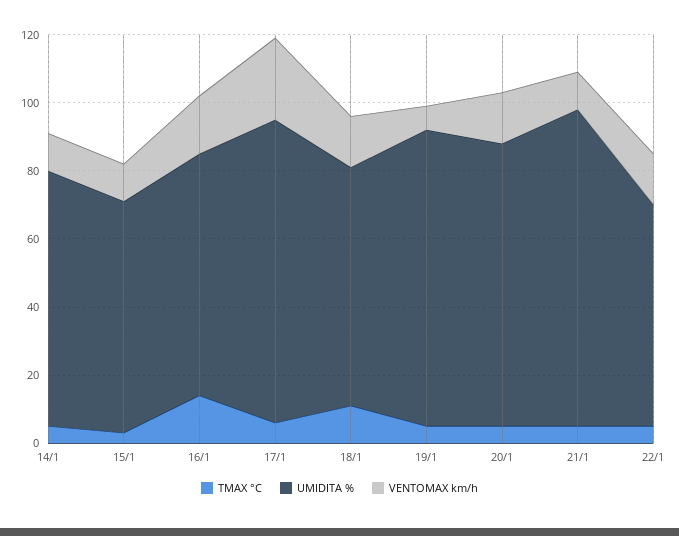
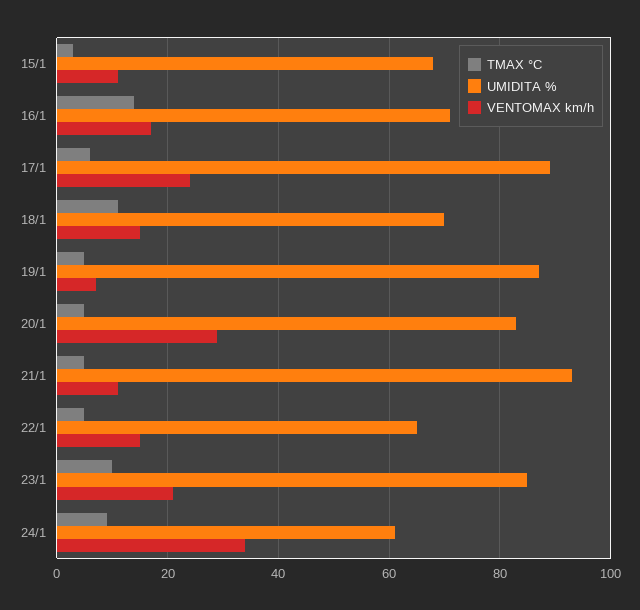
TMAX °C, 14/1: 5 -> none
UMIDITA %, 14/1: 75 -> none
VENTOMAX km/h, 14/1: 10 -> none
VENTOMAX km/h, 20/1: 15 -> 30
TMAX °C, 23/1: none -> 10
UMIDITA %, 23/1: none -> 85
VENTOMAX km/h, 23/1: none -> 20
TMAX °C, 24/1: none -> 10
UMIDITA %, 24/1: none -> 60
VENTOMAX km/h, 24/1: none -> 35

